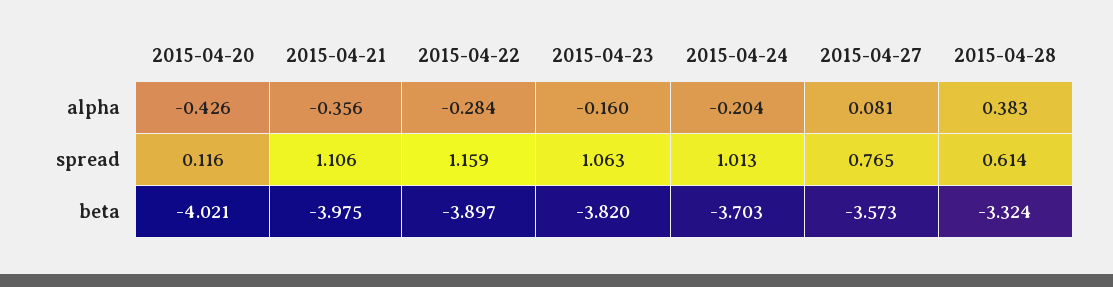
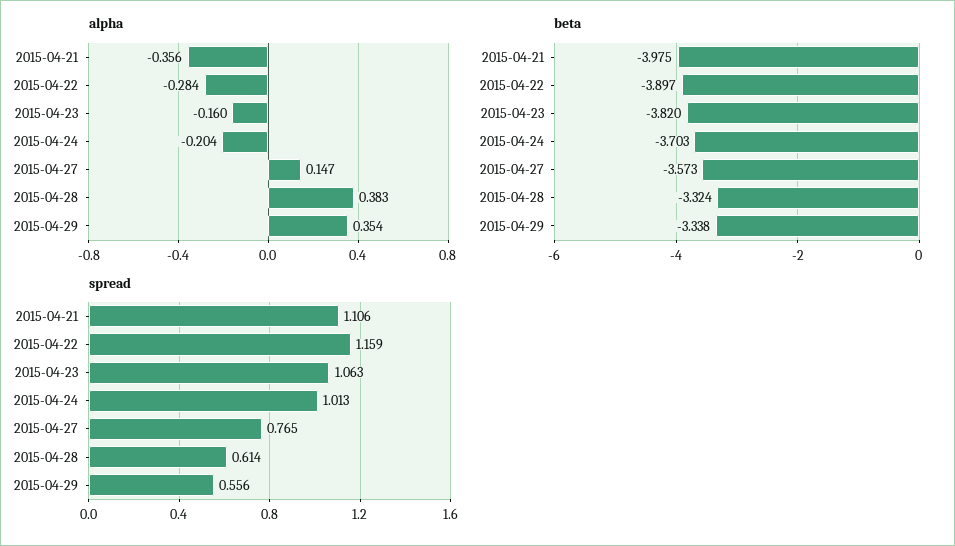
alpha, 2015-04-20: -0.426 -> none
alpha, 2015-04-27: 0.081 -> 0.147
spread, 2015-04-20: 0.116 -> none
beta, 2015-04-20: -4.021 -> none
alpha, 2015-04-29: none -> 0.354
beta, 2015-04-29: none -> -3.338
spread, 2015-04-29: none -> 0.556

